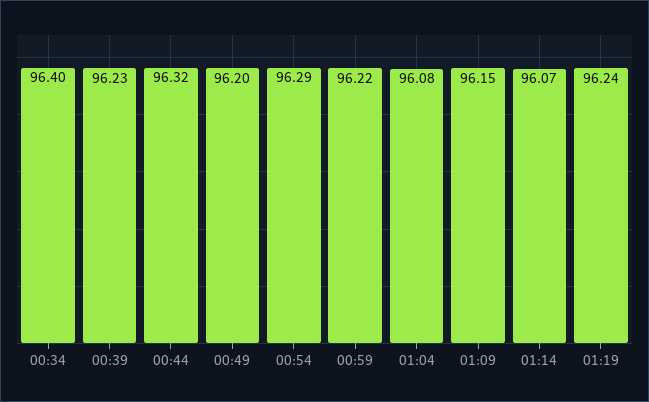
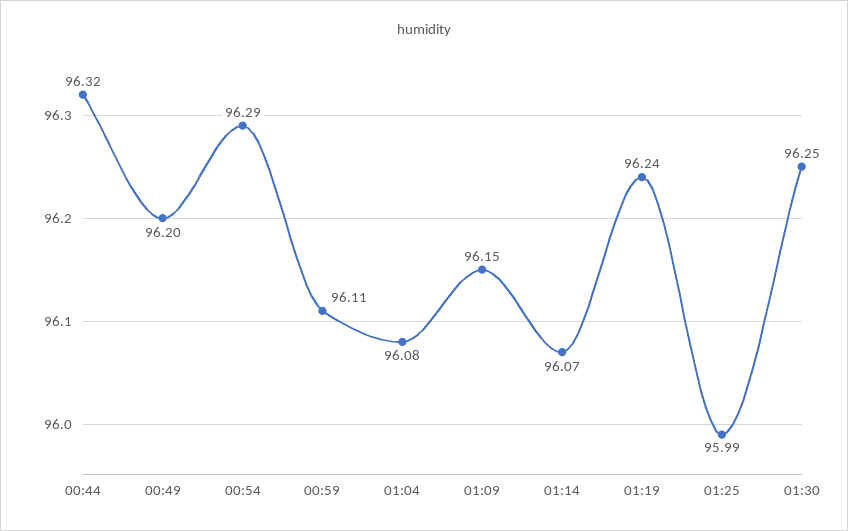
00:34: 96.4 -> none
00:39: 96.23 -> none
00:59: 96.22 -> 96.11
01:25: none -> 95.99
01:30: none -> 96.25

